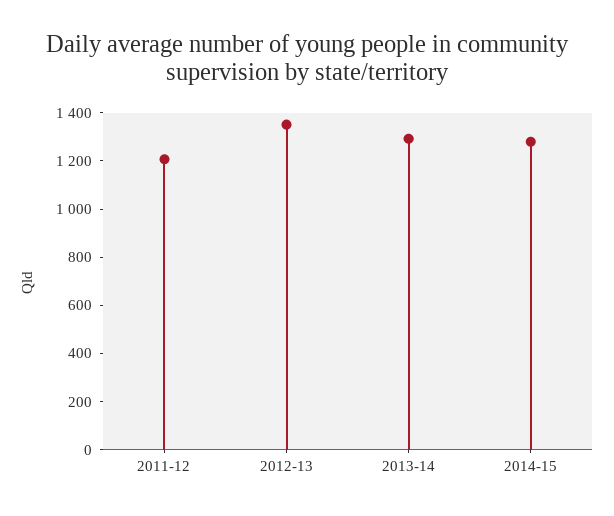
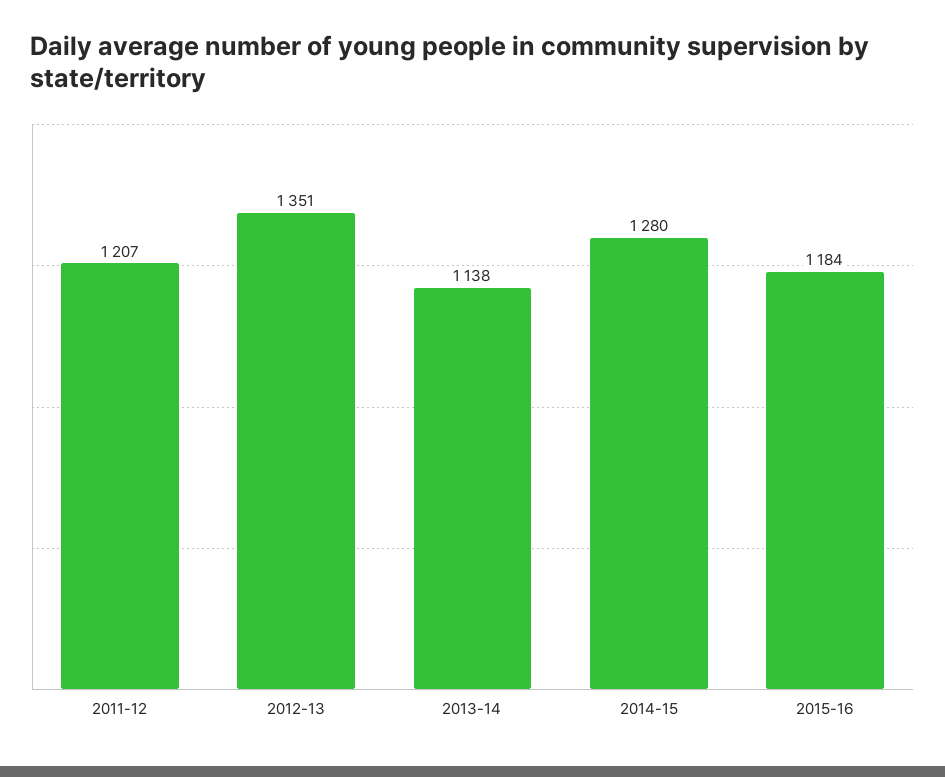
2013-14: 1300 -> 1138
2015-16: none -> 1184

